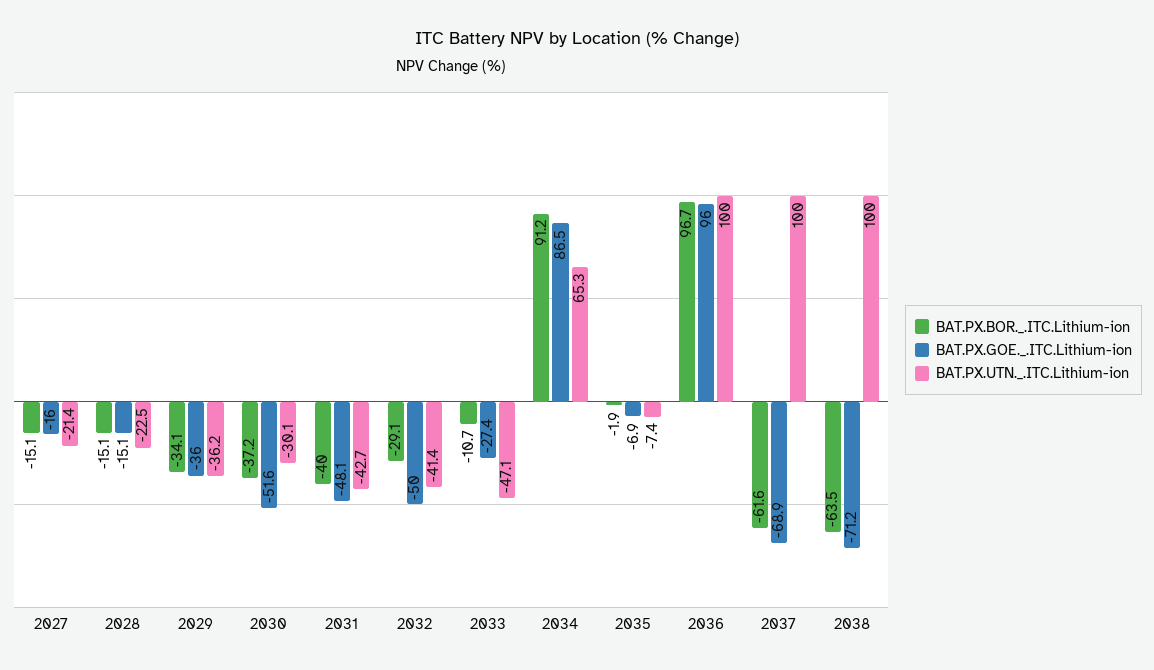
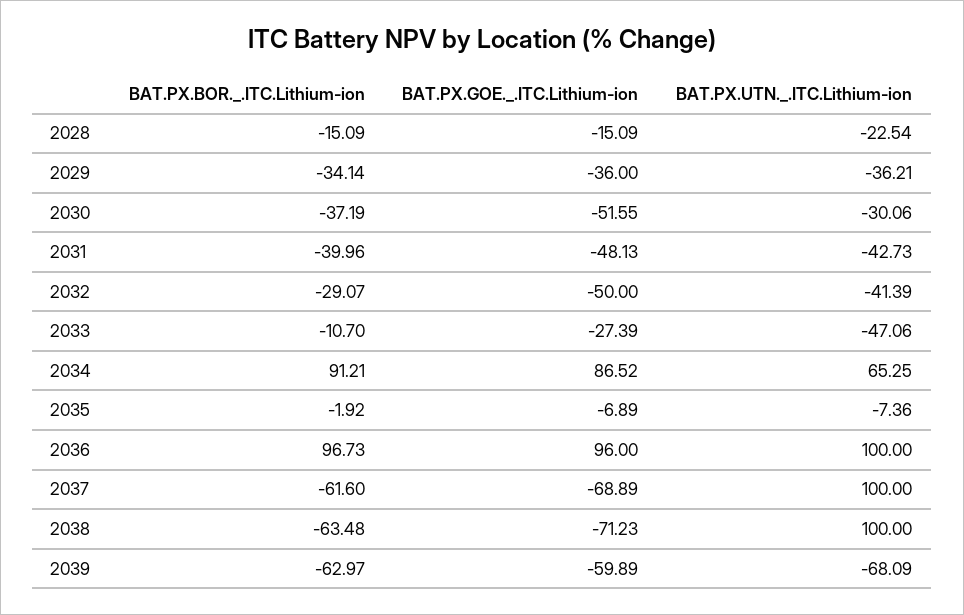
BAT.PX.BOR._.ITC.Lithium-ion, 2027: -15.1 -> none
BAT.PX.GOE._.ITC.Lithium-ion, 2027: -16 -> none
BAT.PX.UTN._.ITC.Lithium-ion, 2027: -21.4 -> none
BAT.PX.BOR._.ITC.Lithium-ion, 2039: none -> -62.97
BAT.PX.GOE._.ITC.Lithium-ion, 2039: none -> -59.89
BAT.PX.UTN._.ITC.Lithium-ion, 2039: none -> -68.09

